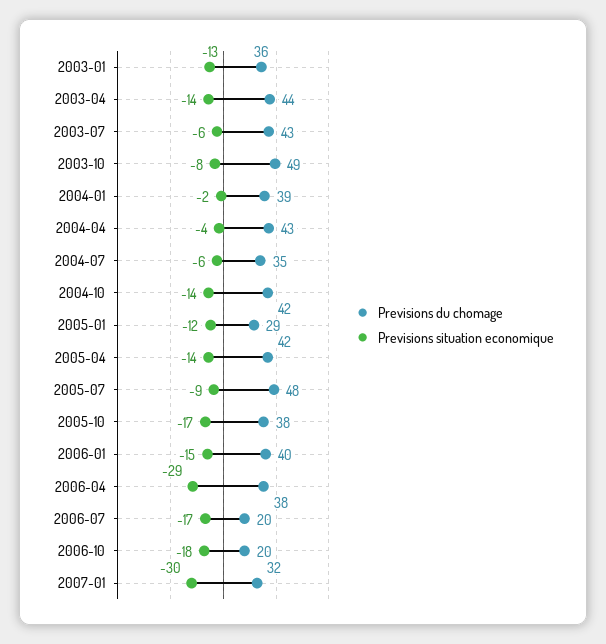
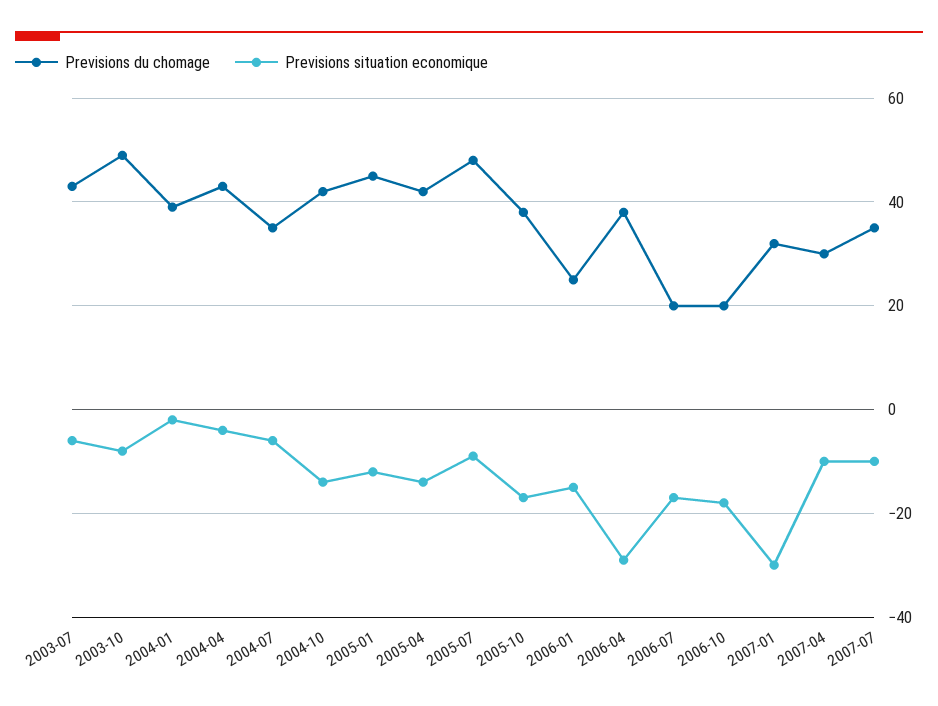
Previsions du chomage, 2003-01: 36 -> none
Previsions situation economique, 2003-01: -13 -> none
Previsions du chomage, 2003-04: 44 -> none
Previsions situation economique, 2003-04: -14 -> none
Previsions du chomage, 2005-01: 29 -> 45
Previsions du chomage, 2006-01: 40 -> 25
Previsions du chomage, 2007-04: none -> 30
Previsions situation economique, 2007-04: none -> -10
Previsions du chomage, 2007-07: none -> 35
Previsions situation economique, 2007-07: none -> -10

